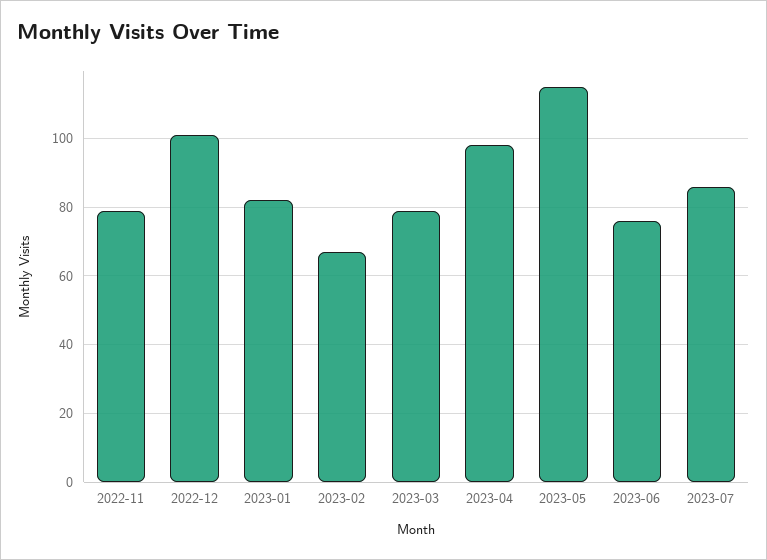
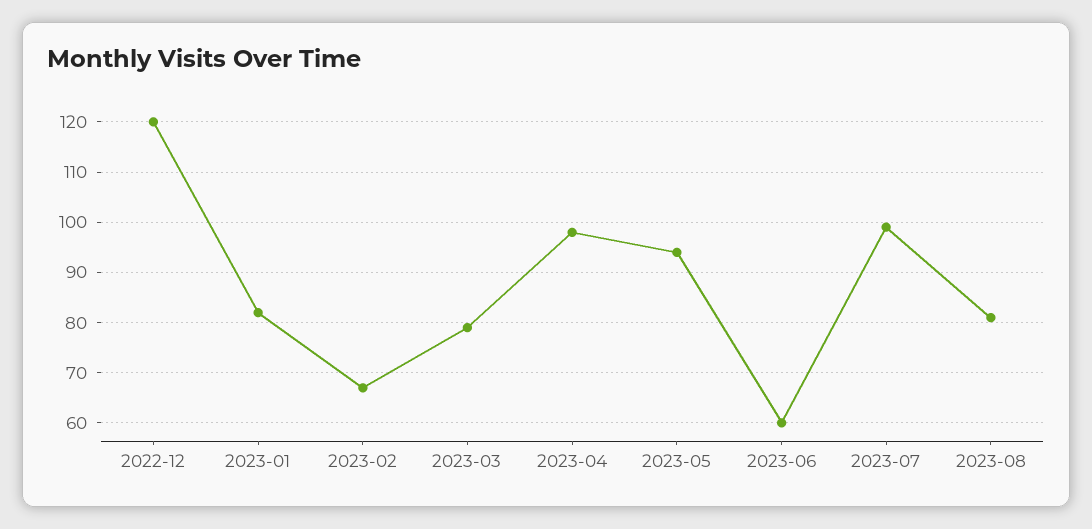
2022-11: 80 -> none
2022-12: 100 -> 120
2023-05: 115 -> 95
2023-06: 75 -> 60
2023-07: 85 -> 100
2023-08: none -> 80

